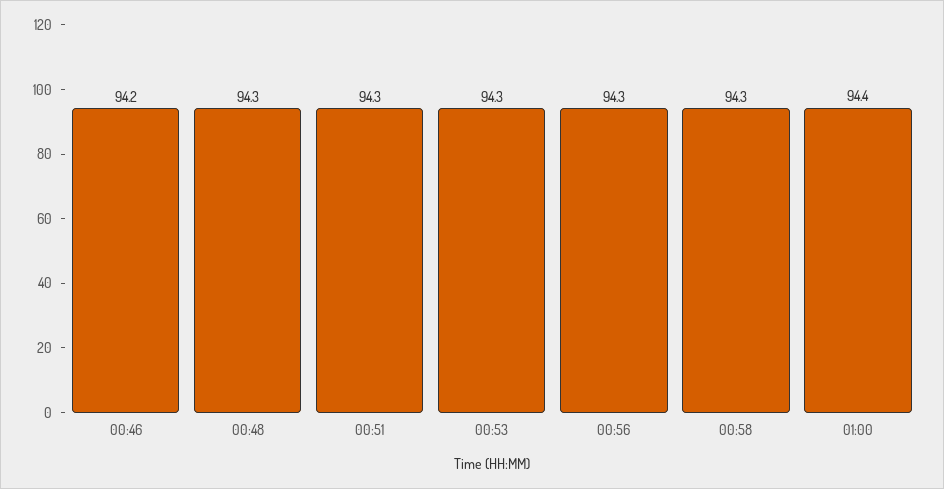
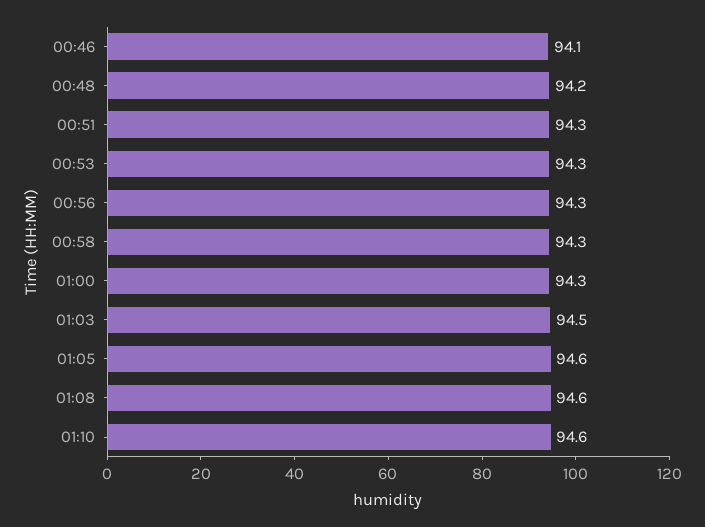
00:46: 94.2 -> 94.1
00:48: 94.3 -> 94.2
01:00: 94.4 -> 94.3
01:03: none -> 94.5
01:05: none -> 94.6
01:08: none -> 94.6
01:10: none -> 94.6

